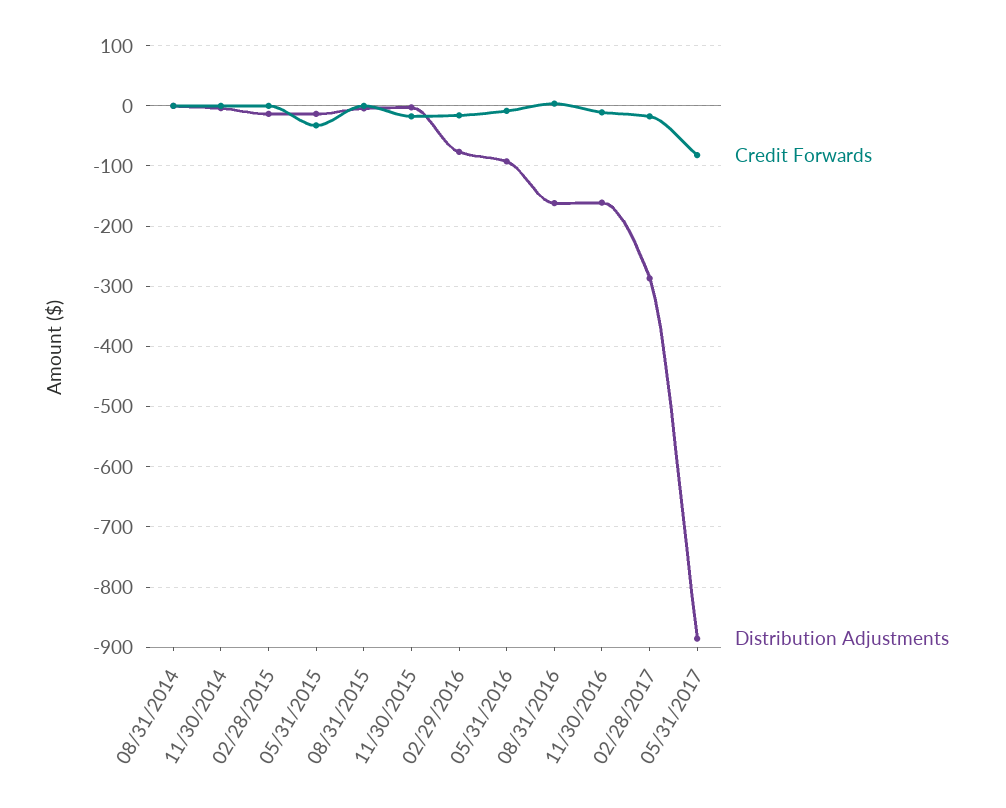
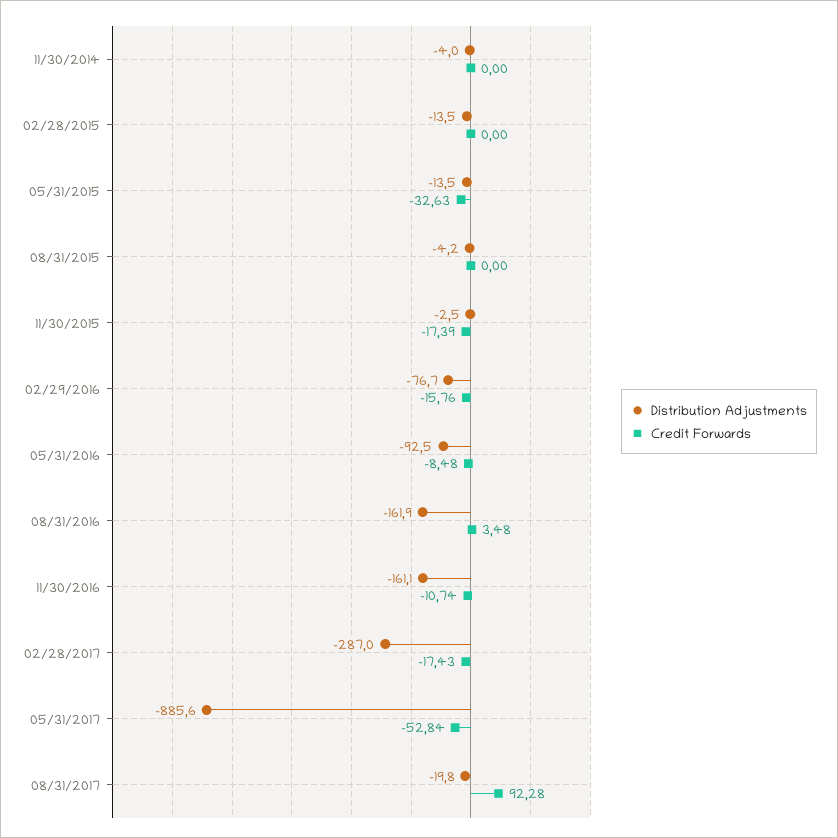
Credit Forwards, 08/31/2014: 0 -> none
Distribution Adjustments, 08/31/2014: 0 -> none
Credit Forwards, 05/31/2017: -80 -> -52.84
Distribution Adjustments, 08/31/2017: none -> -19.8
Credit Forwards, 08/31/2017: none -> 92.28

